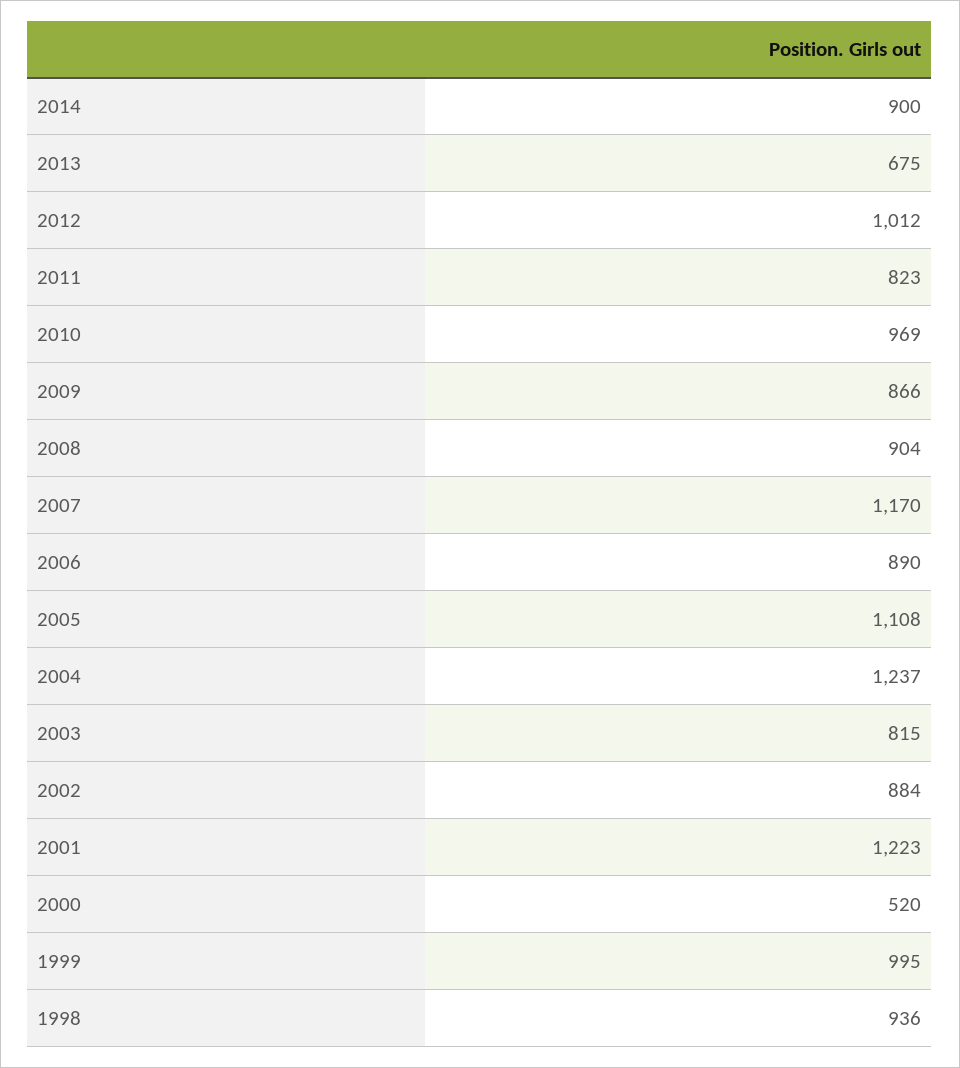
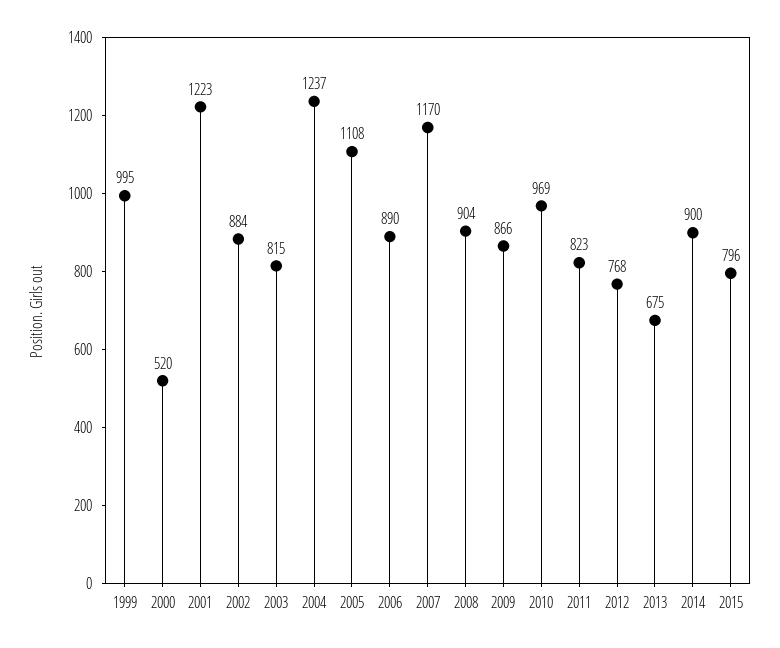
2012: 1012 -> 768
1998: 936 -> none
2015: none -> 796

